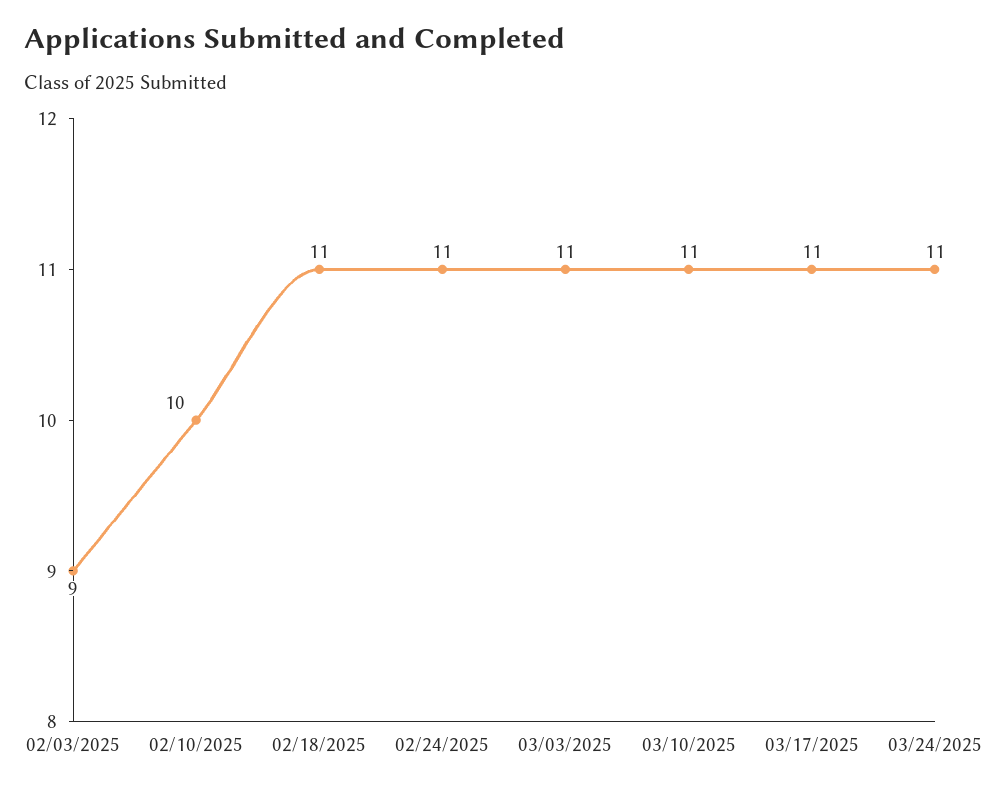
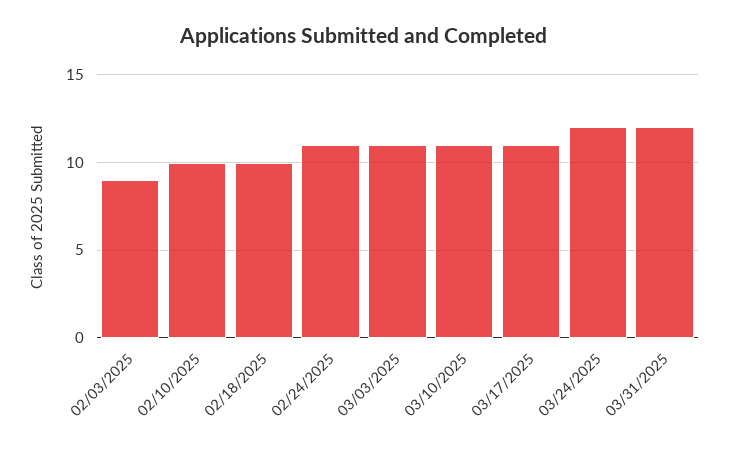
02/18/2025: 11 -> 10
03/24/2025: 11 -> 12
03/31/2025: none -> 12

